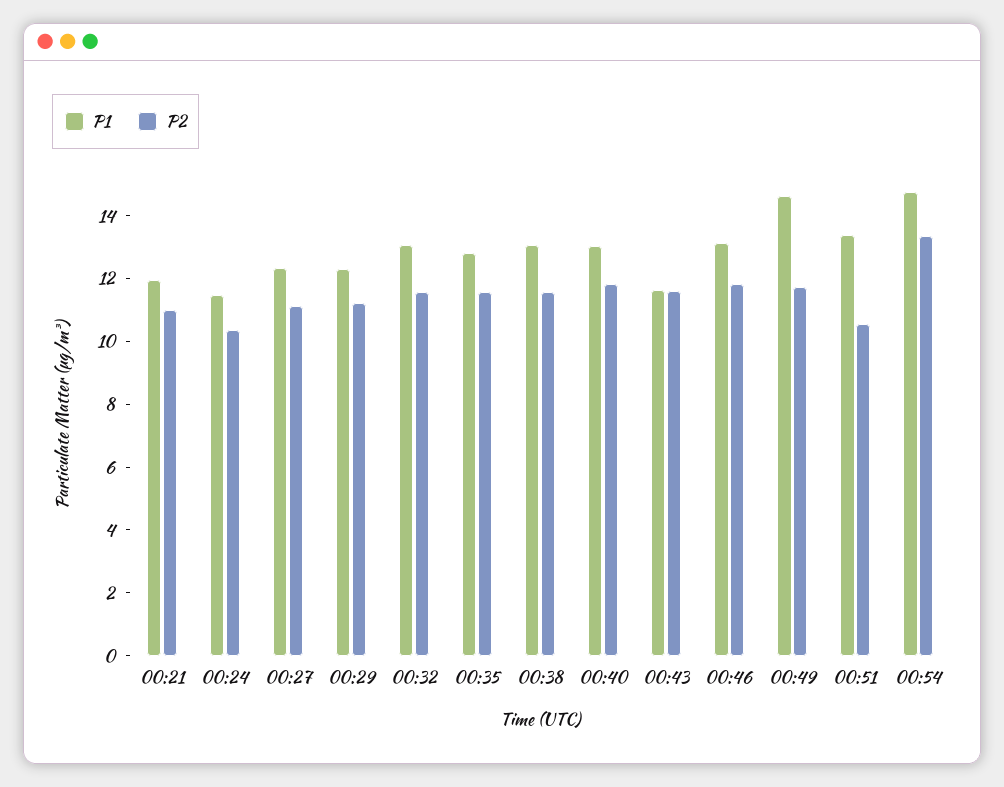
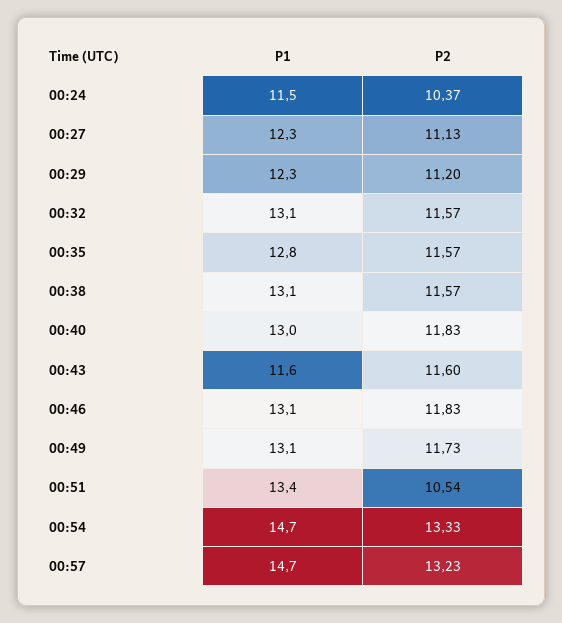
P1, 00:21: 12 -> none
P2, 00:21: 11 -> none
P1, 00:49: 14.5 -> 13.1
P1, 00:57: none -> 14.7
P2, 00:57: none -> 13.23

